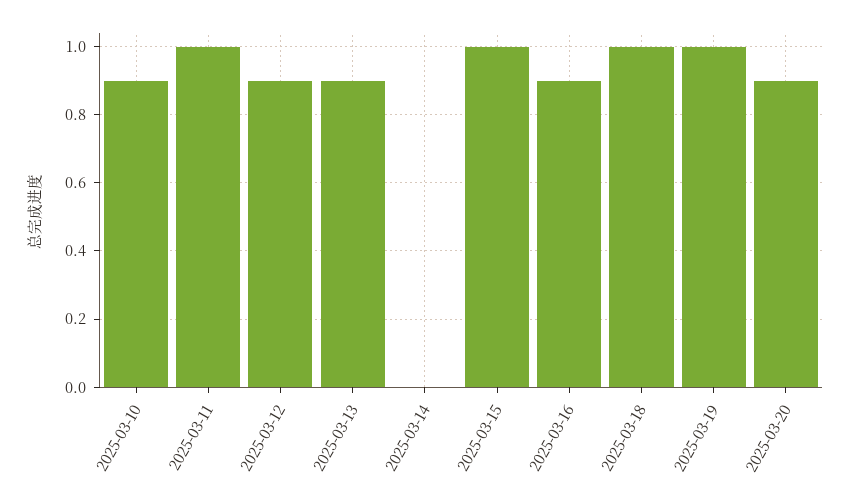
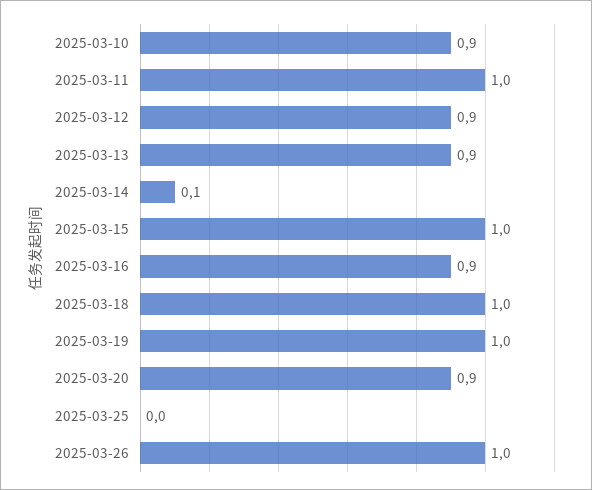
2025-03-14: 0 -> 0.1
2025-03-25: none -> 0
2025-03-26: none -> 1

